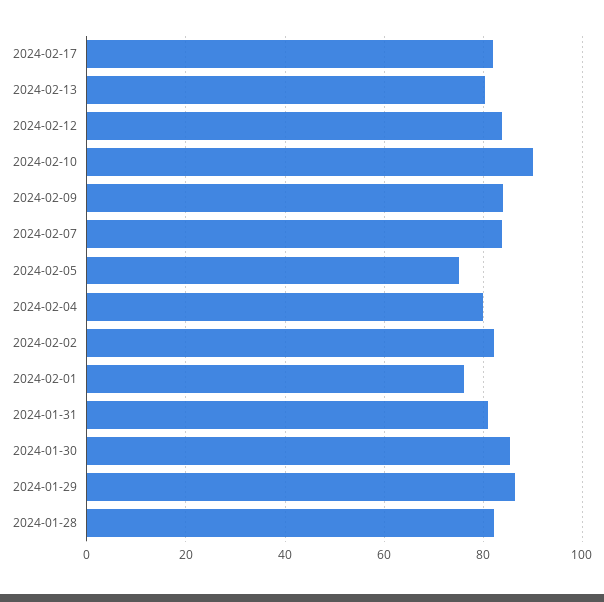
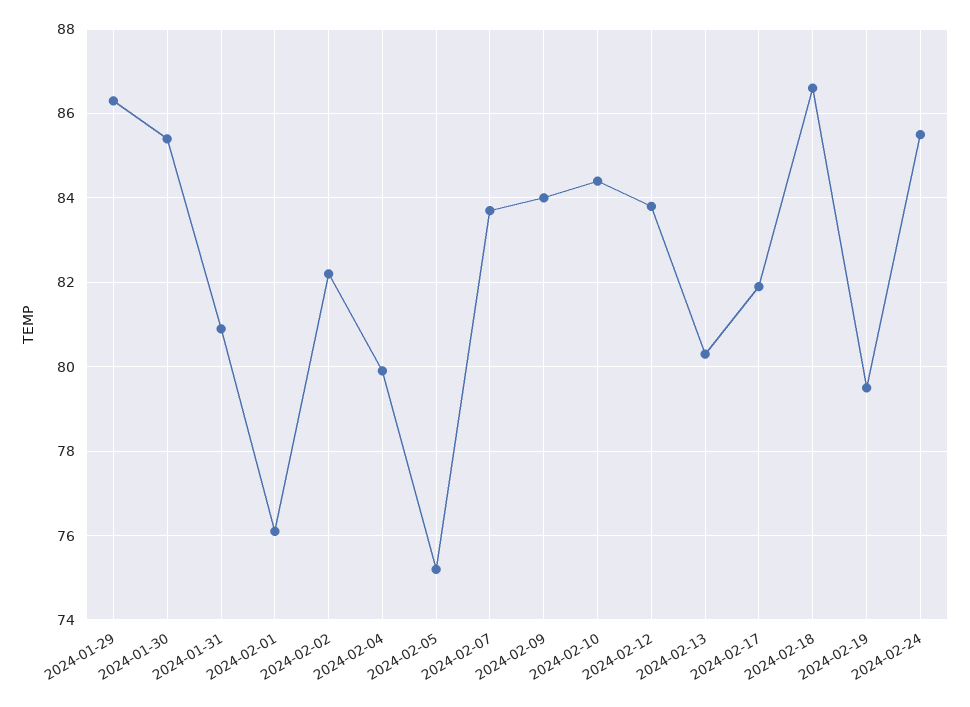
2024-02-10: 90 -> 84.5
2024-01-28: 82 -> none
2024-02-18: none -> 86.5
2024-02-19: none -> 79.5
2024-02-24: none -> 85.5

